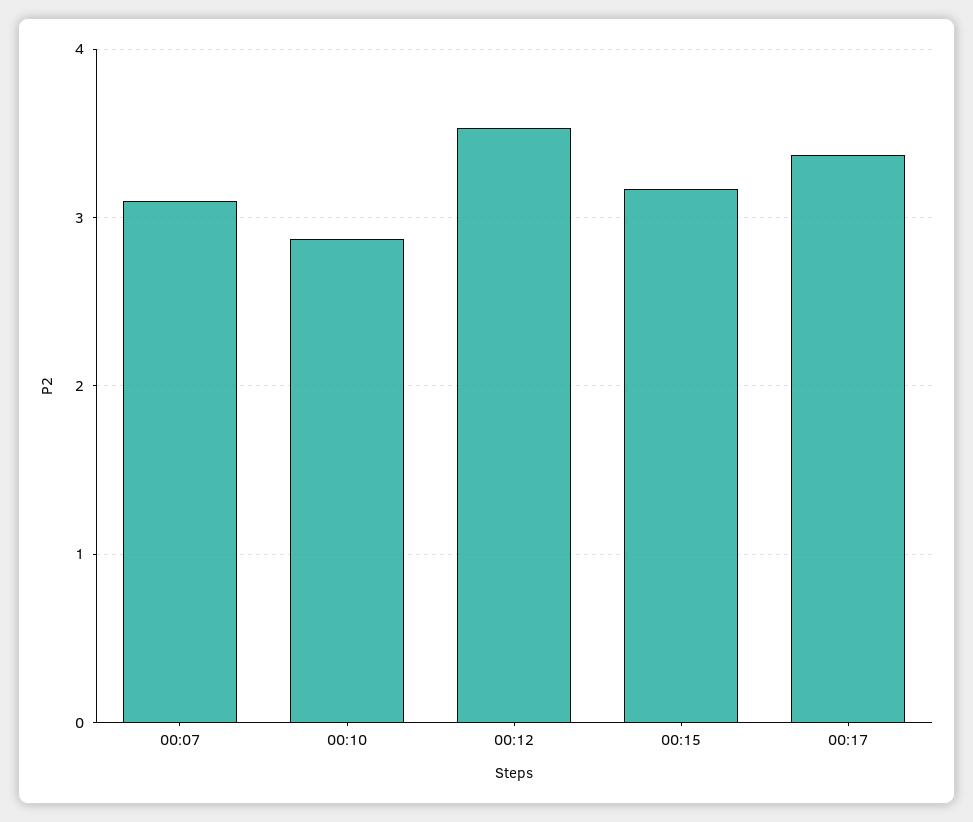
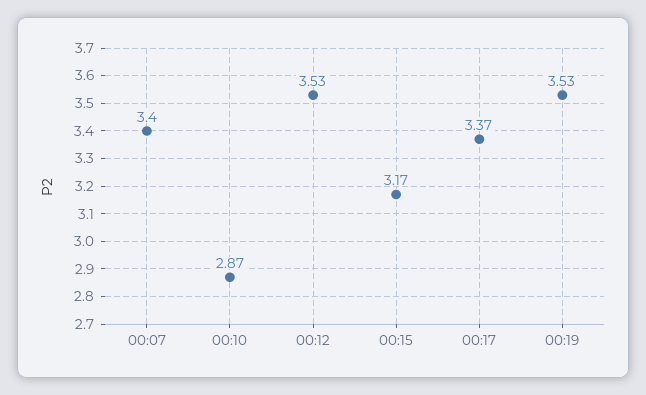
00:07: 3.1 -> 3.4
00:19: none -> 3.53

